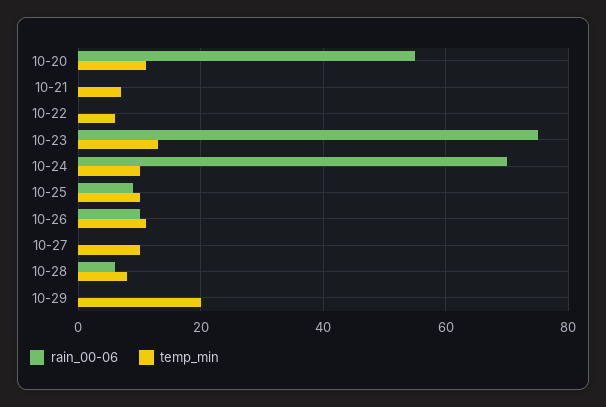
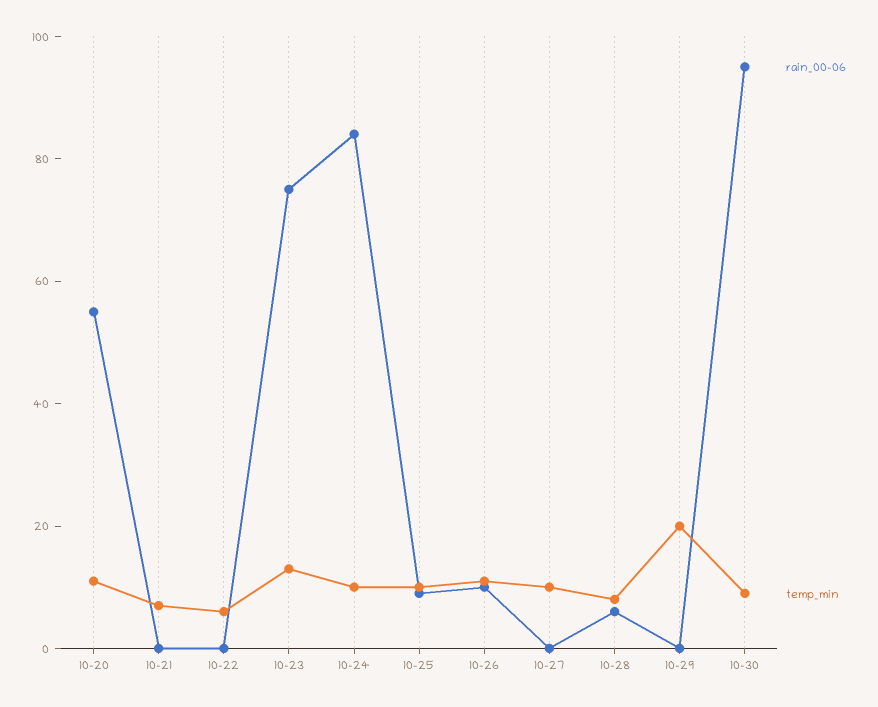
rain_00-06, 10-24: 70 -> 85
rain_00-06, 10-30: none -> 95
temp_min, 10-30: none -> 10

